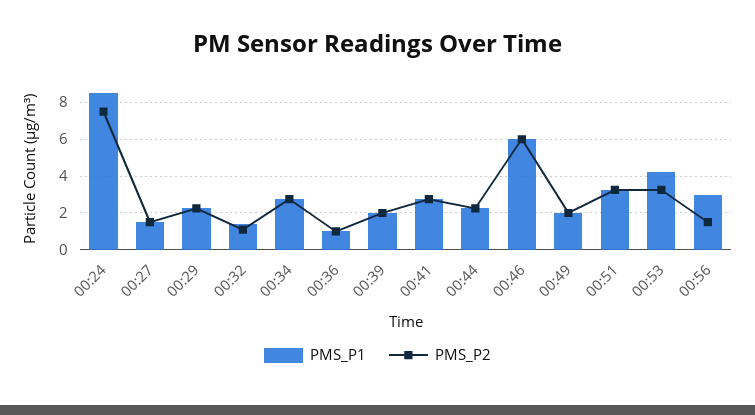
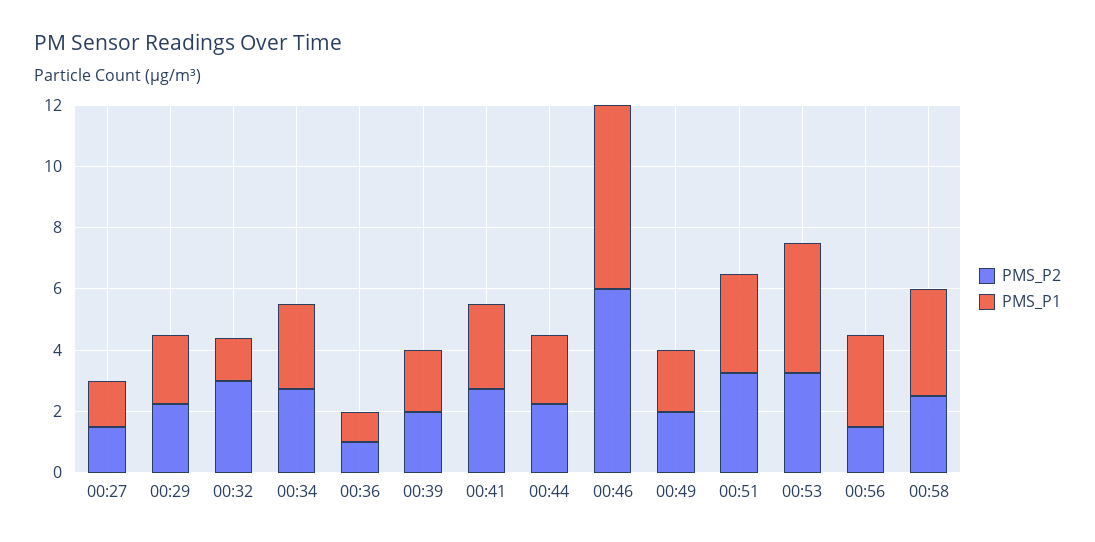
PMS_P1, 00:24: 8.5 -> none
PMS_P2, 00:24: 7.5 -> none
PMS_P2, 00:32: 1 -> 3
PMS_P2, 00:58: none -> 2.5
PMS_P1, 00:58: none -> 3.5

